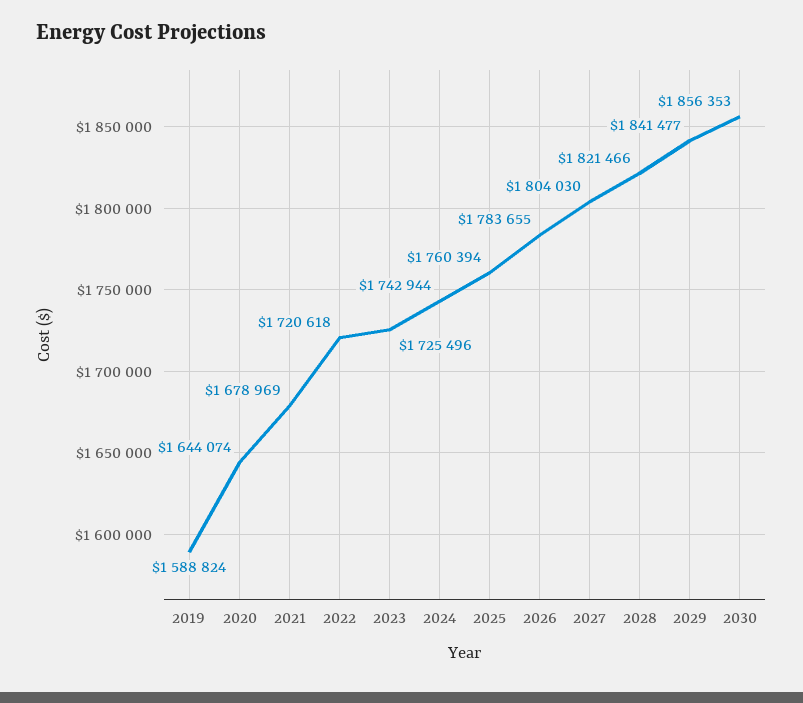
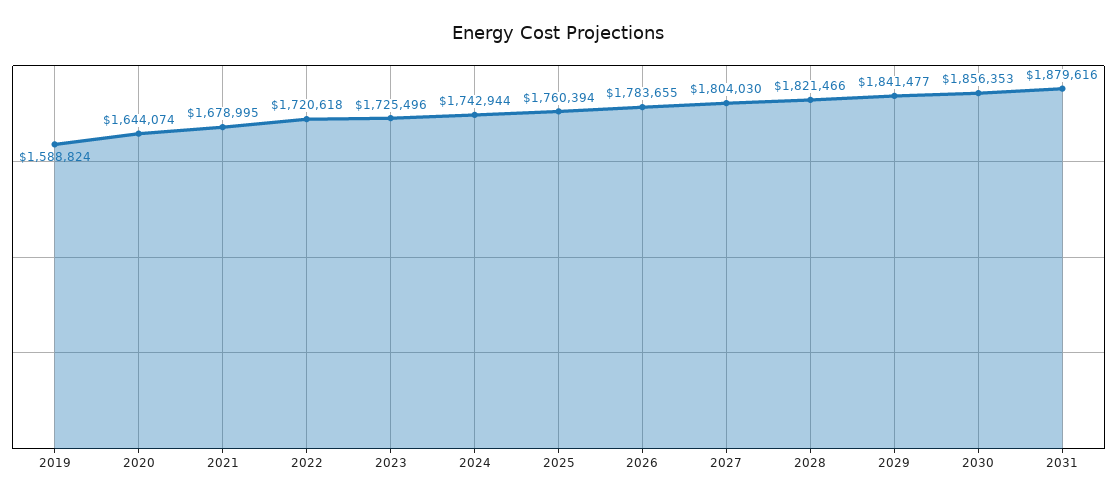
2021: 1678969 -> 1678995
2031: none -> 1879616

